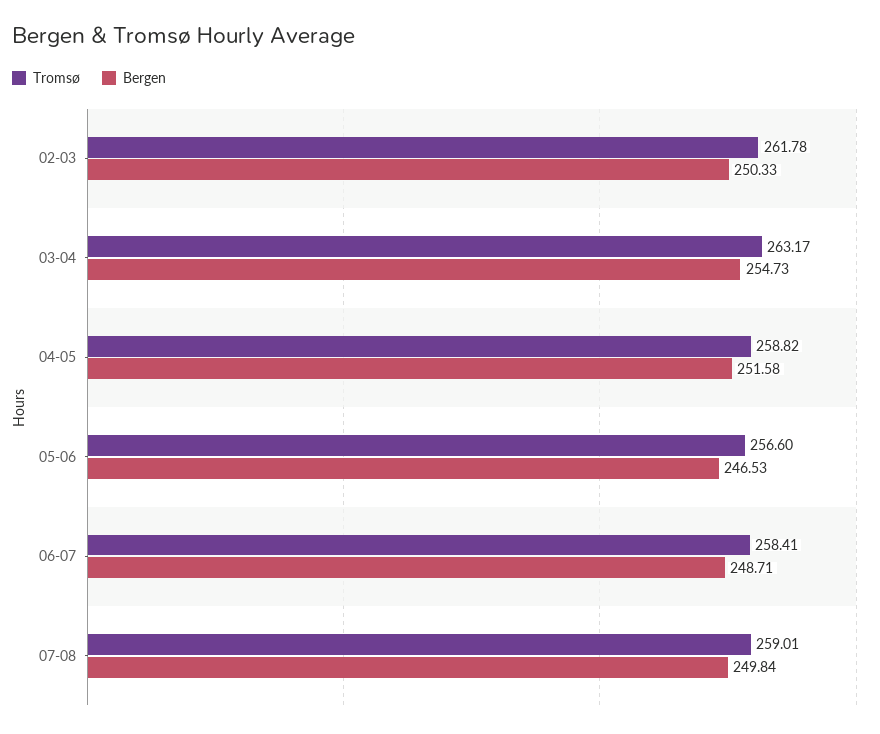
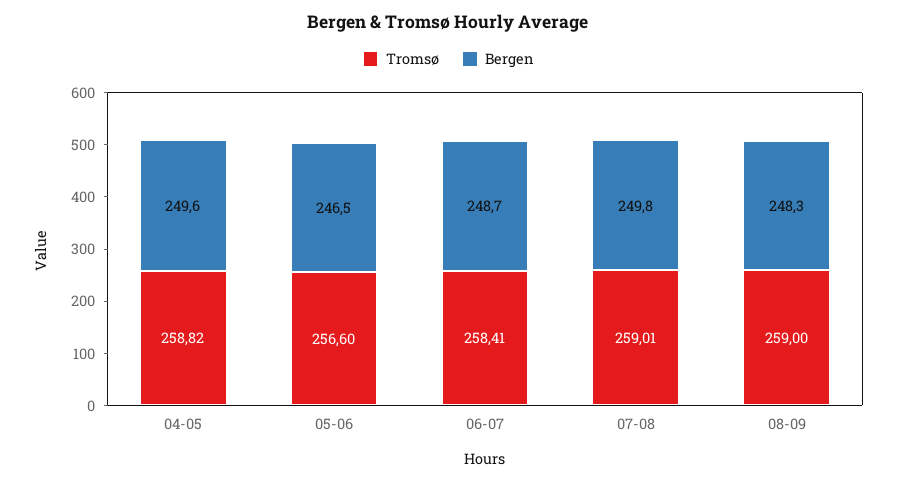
Tromsø, 02-03: 261.78 -> none
Bergen, 02-03: 250.33 -> none
Tromsø, 03-04: 263.17 -> none
Bergen, 03-04: 254.73 -> none
Bergen, 04-05: 251.58 -> 249.6
Tromsø, 08-09: none -> 259
Bergen, 08-09: none -> 248.3

